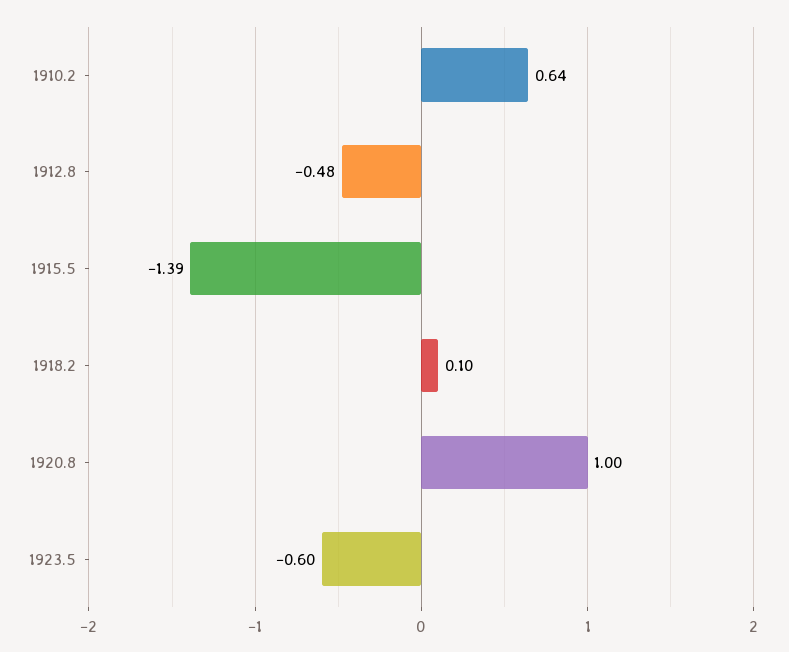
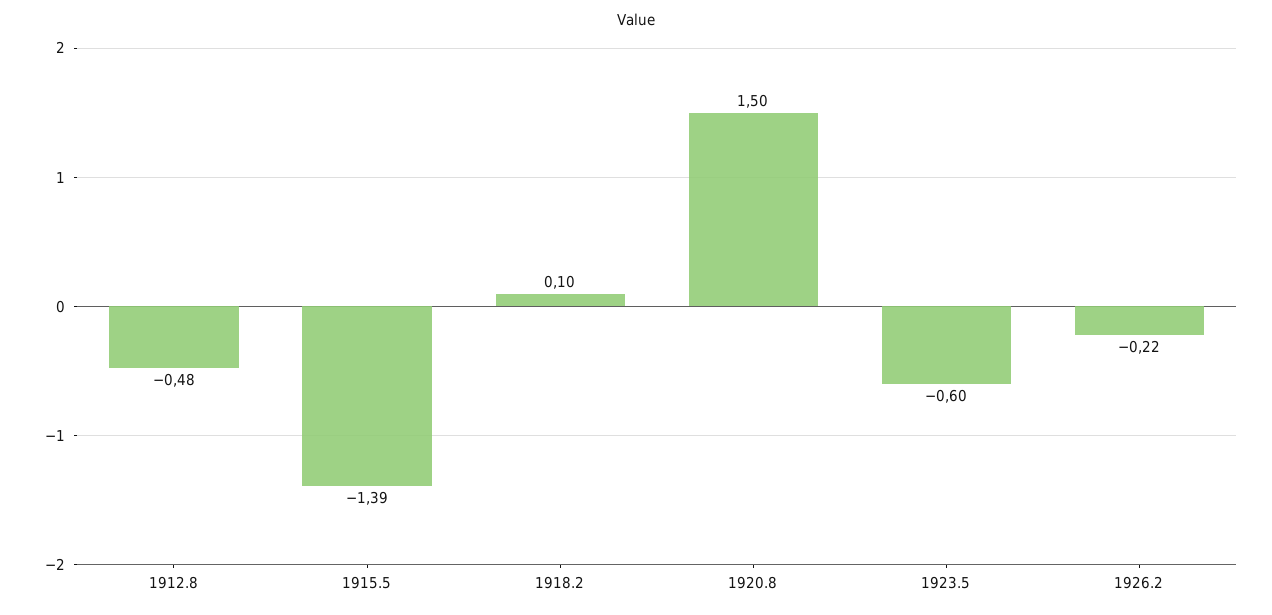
1910.2: 0.64 -> none
1920.8: 1 -> 1.5
1926.2: none -> -0.22

